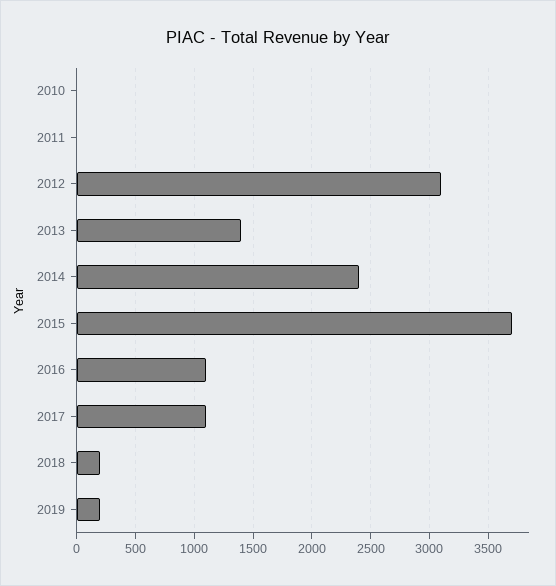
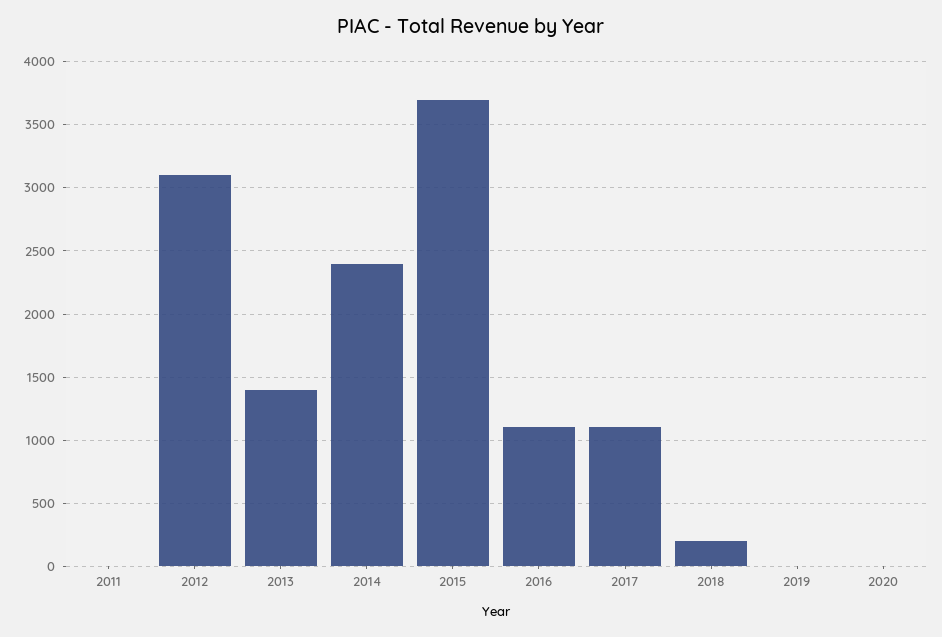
2010: 0 -> none
2019: 200 -> 0
2020: none -> 0

